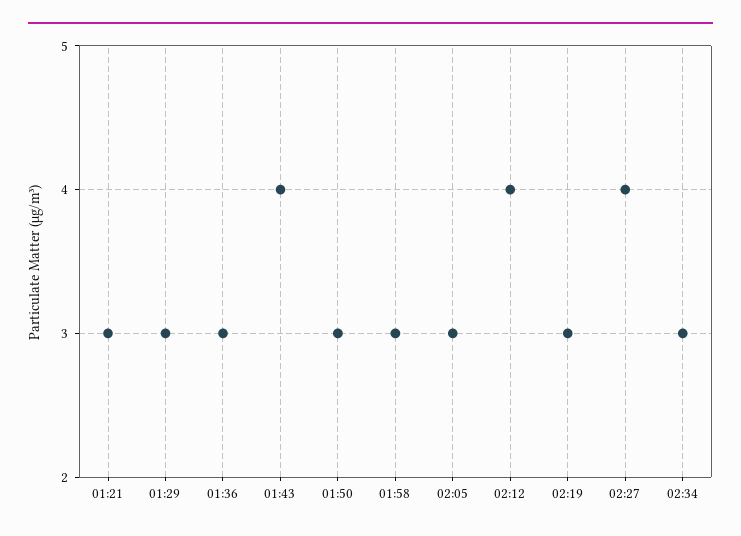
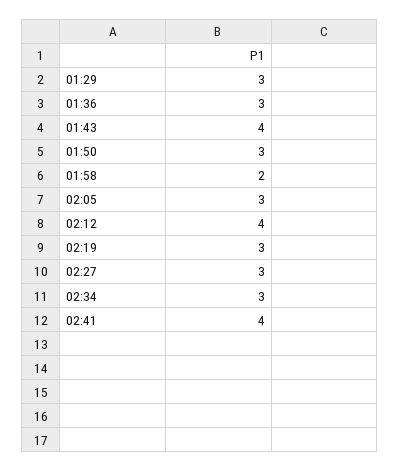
01:21: 3 -> none
01:58: 3 -> 2
02:27: 4 -> 3
02:41: none -> 4

